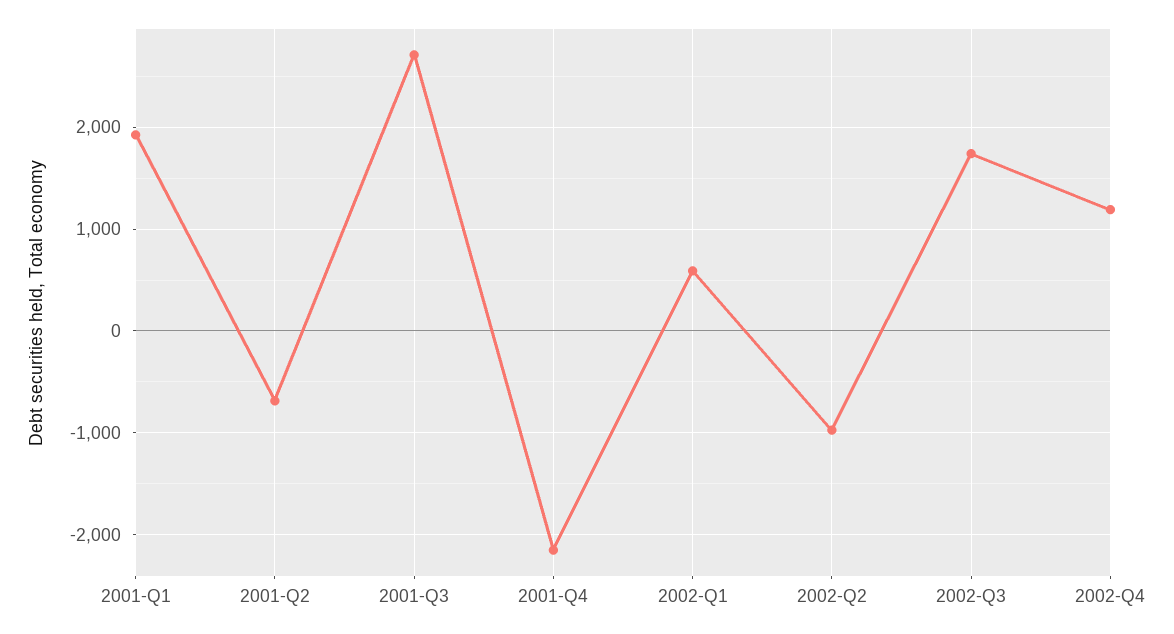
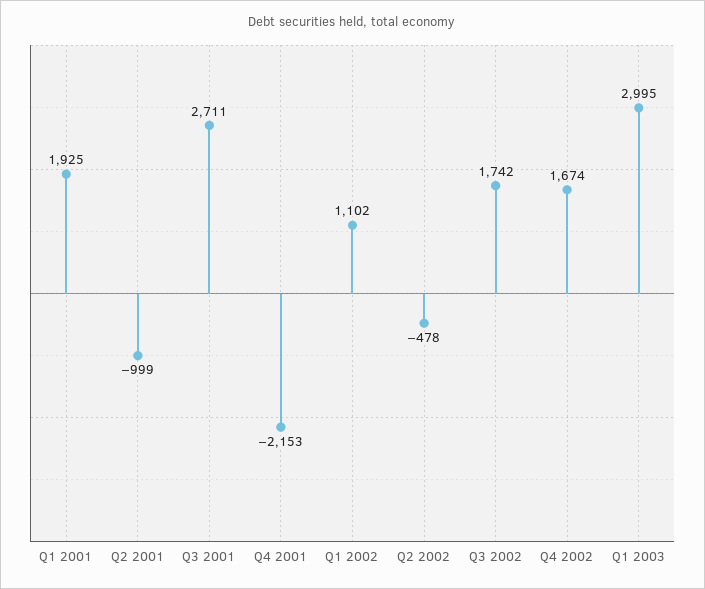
2001-Q2: -700 -> -999
2002-Q1: 600 -> 1102
2002-Q2: -1000 -> -478
2002-Q4: 1200 -> 1674
Q1 2003: none -> 2995

